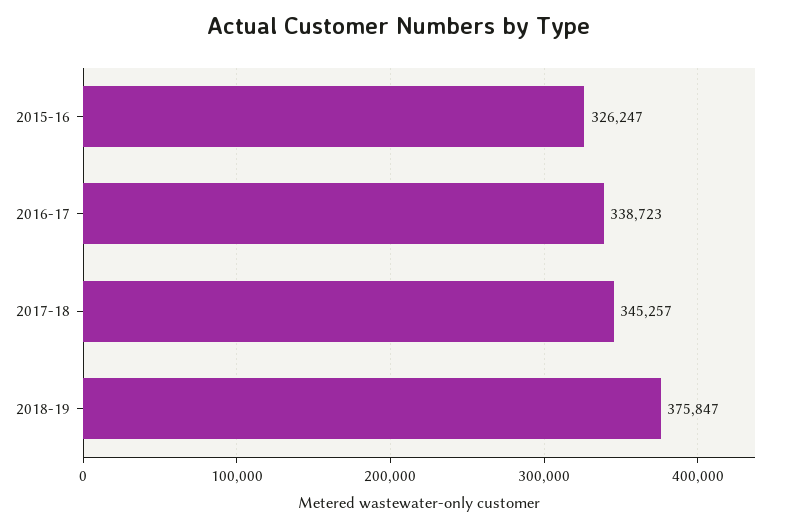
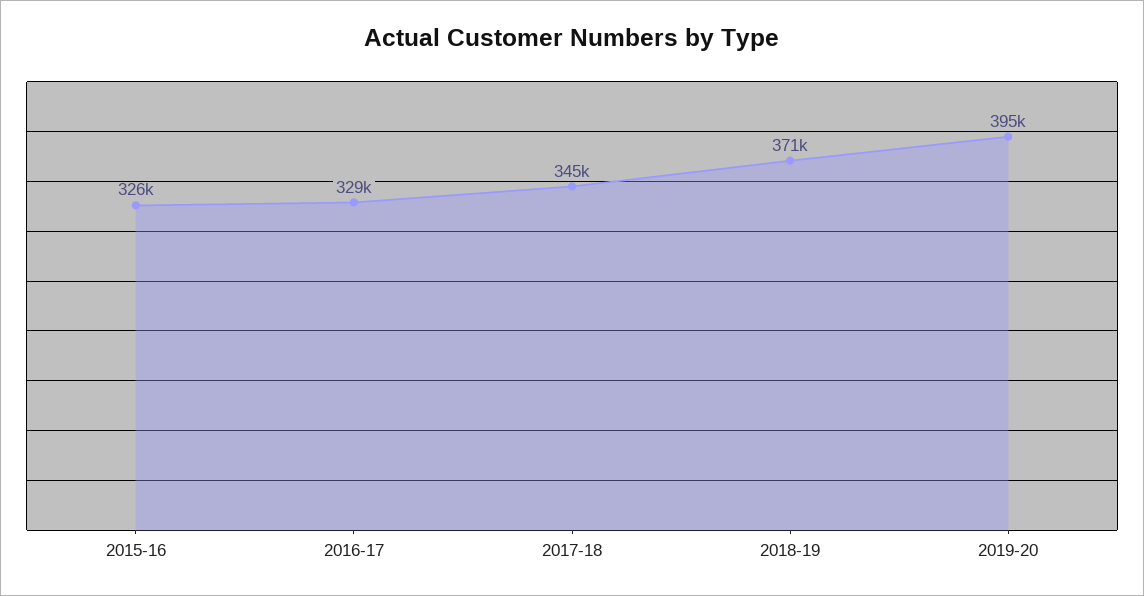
2016-17: 338723 -> 329000
2018-19: 375847 -> 371000
2019-20: none -> 395000

